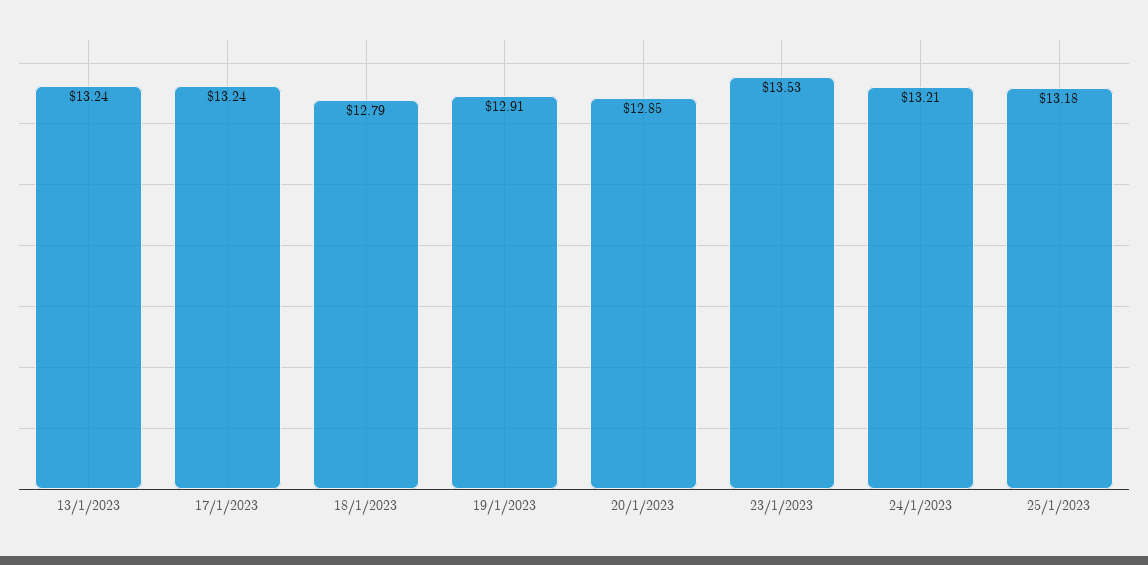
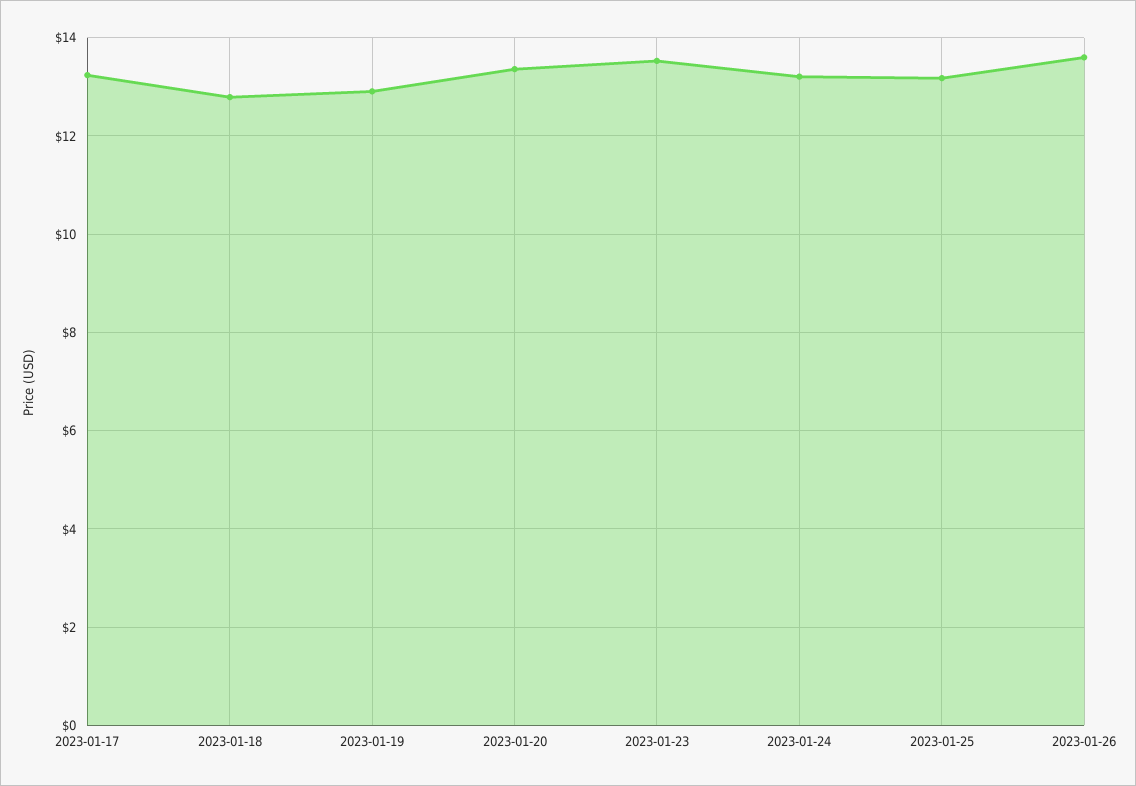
13/1/2023: 13.24 -> none
20/1/2023: 12.85 -> 13.4
2023-01-26: none -> 13.6

